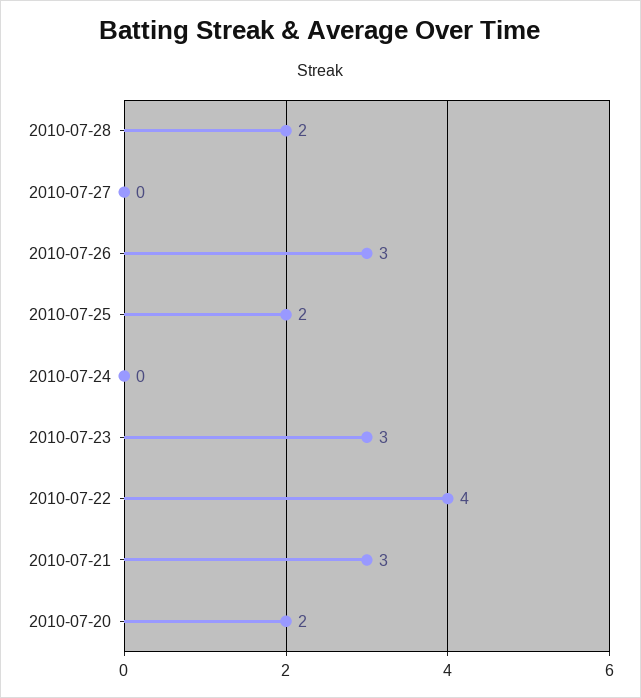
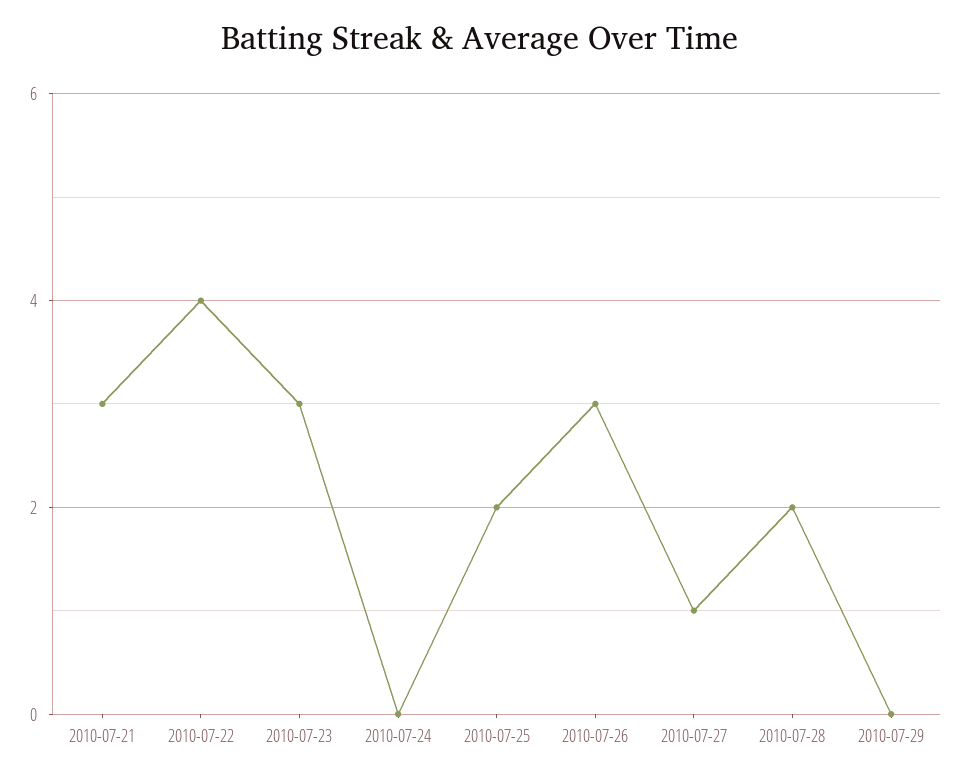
2010-07-27: 0 -> 1
2010-07-20: 2 -> none
2010-07-29: none -> 0

